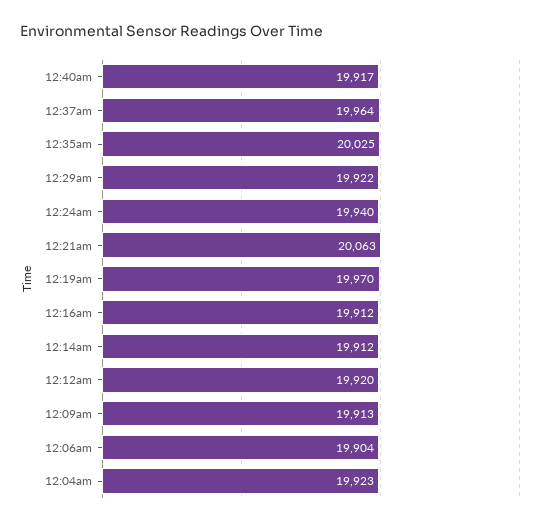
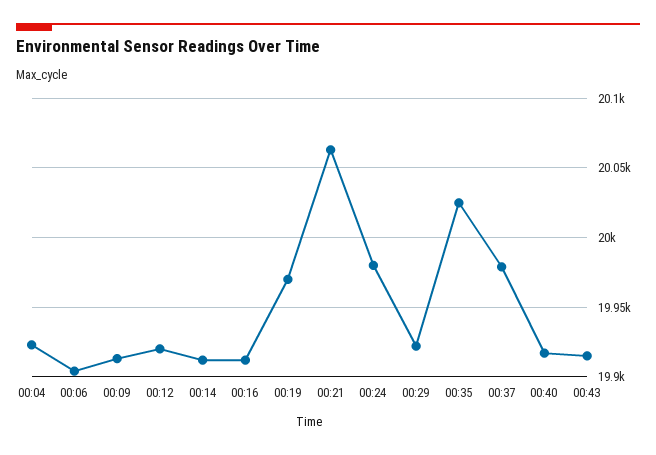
12:37am: 19964 -> 19980
12:24am: 19940 -> 19980
00:43: none -> 19915

